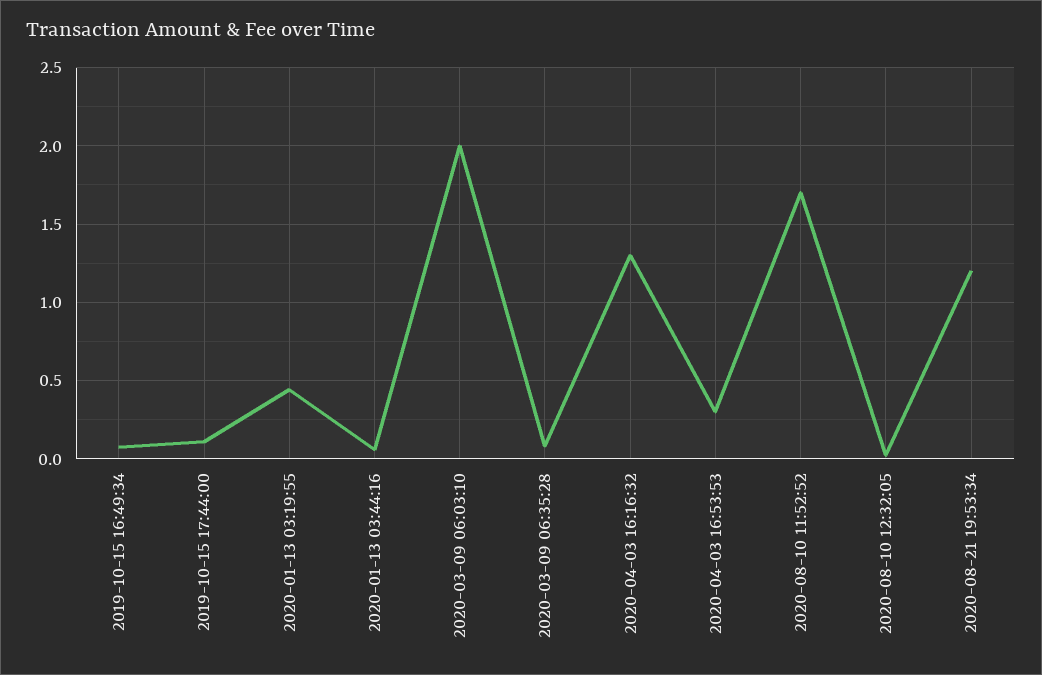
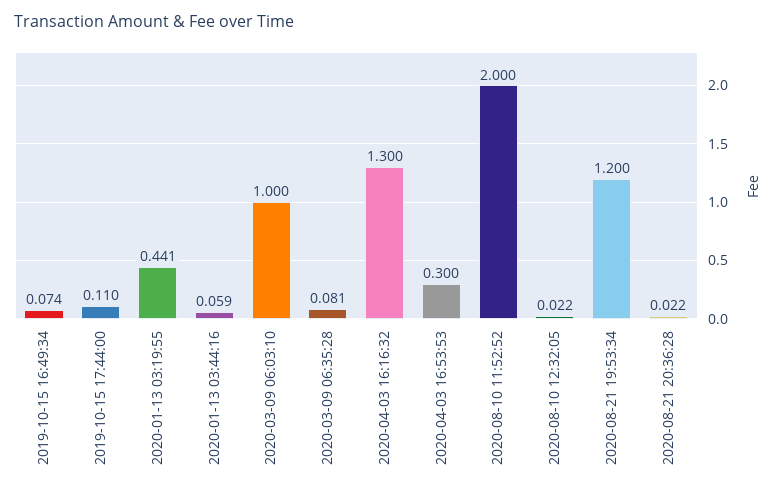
2020-03-09 06:03:10: 2 -> 1
2020-08-10 11:52:52: 1.7 -> 2
2020-08-21 20:36:28: none -> 0.022

